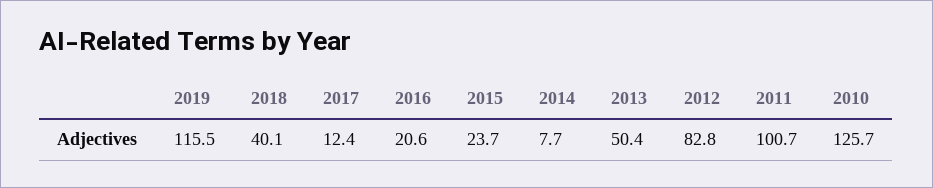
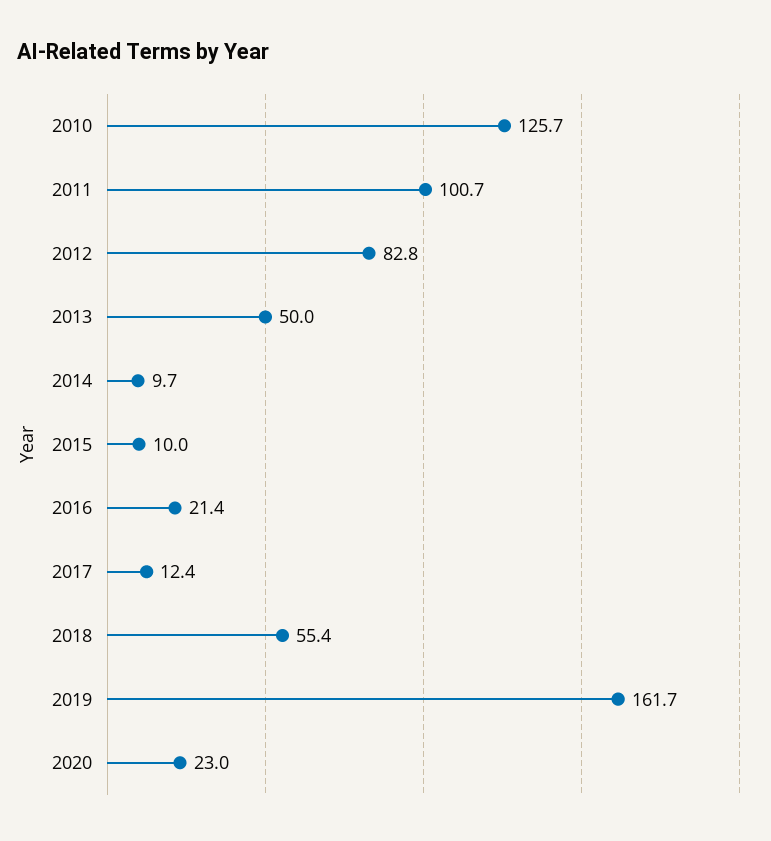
2019: 115.5 -> 161.7
2018: 40.1 -> 55.4
2016: 20.6 -> 21.4
2015: 23.7 -> 10
2014: 7.7 -> 9.7
2013: 50.4 -> 50
2020: none -> 23

